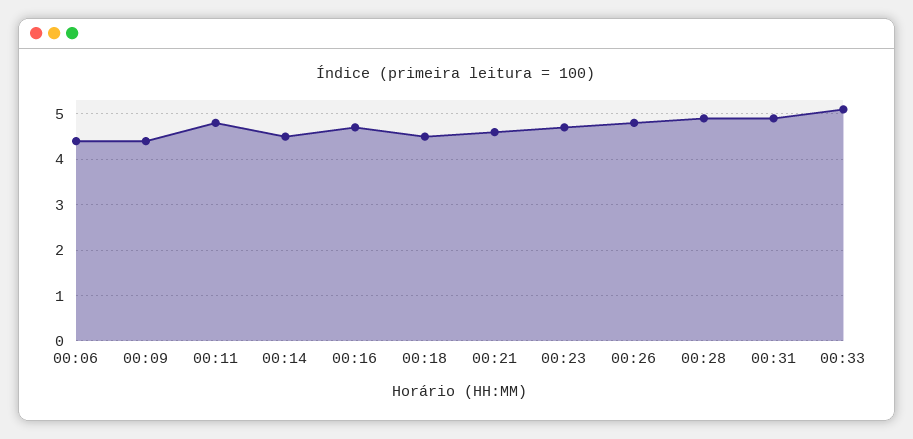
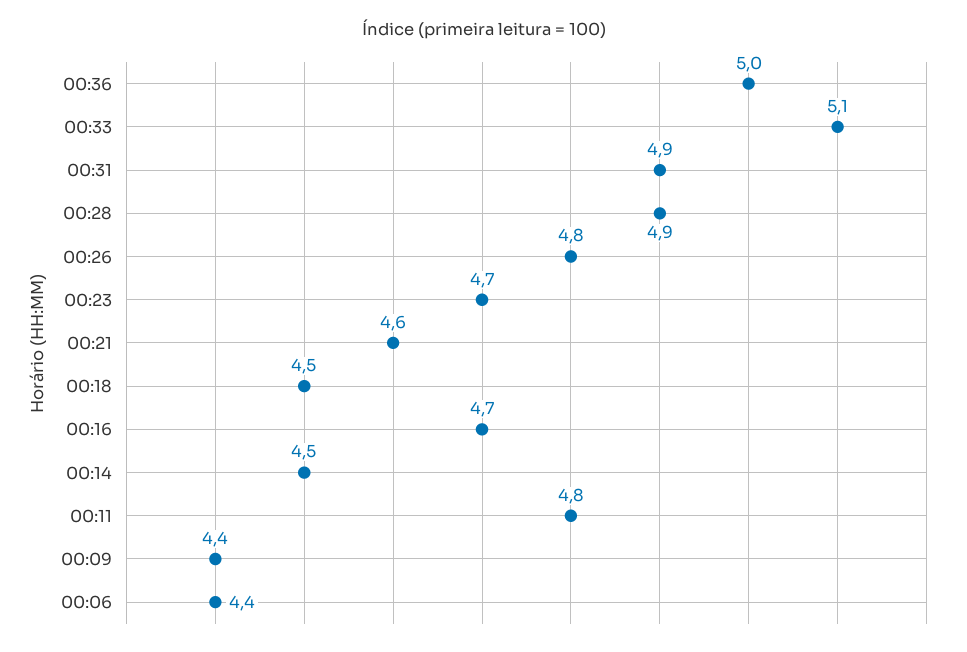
00:36: none -> 5

